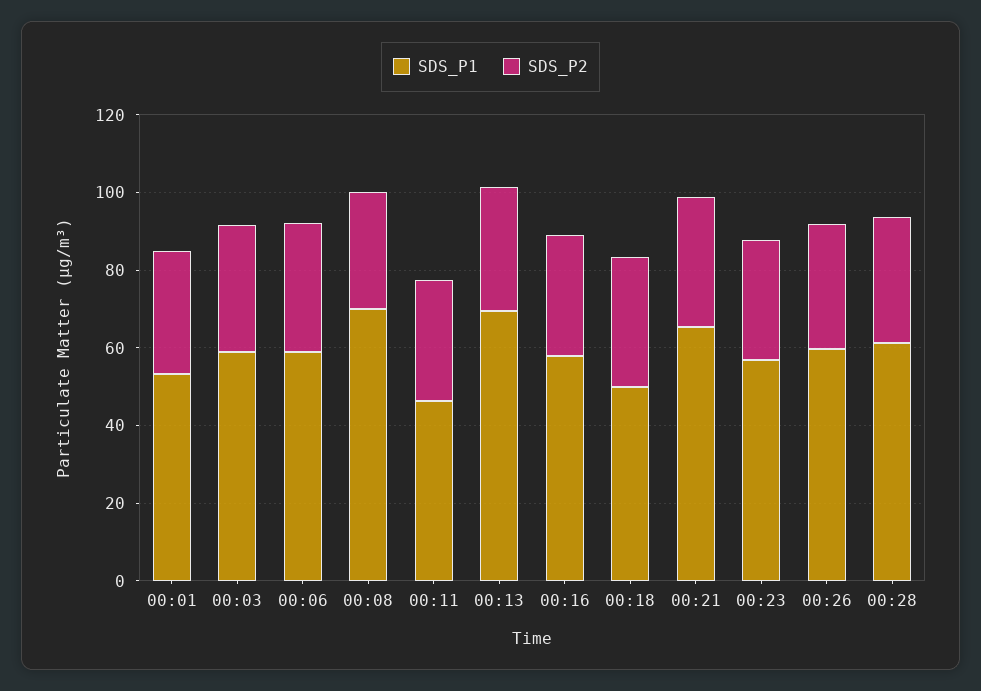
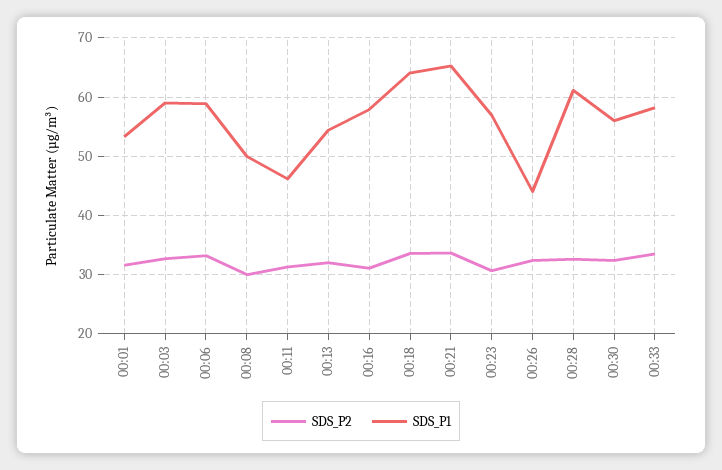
SDS_P1, 00:08: 70 -> 50
SDS_P1, 00:13: 70 -> 54
SDS_P1, 00:18: 50 -> 64
SDS_P1, 00:26: 60 -> 44
SDS_P2, 00:30: none -> 32
SDS_P1, 00:30: none -> 56
SDS_P2, 00:33: none -> 34
SDS_P1, 00:33: none -> 58

